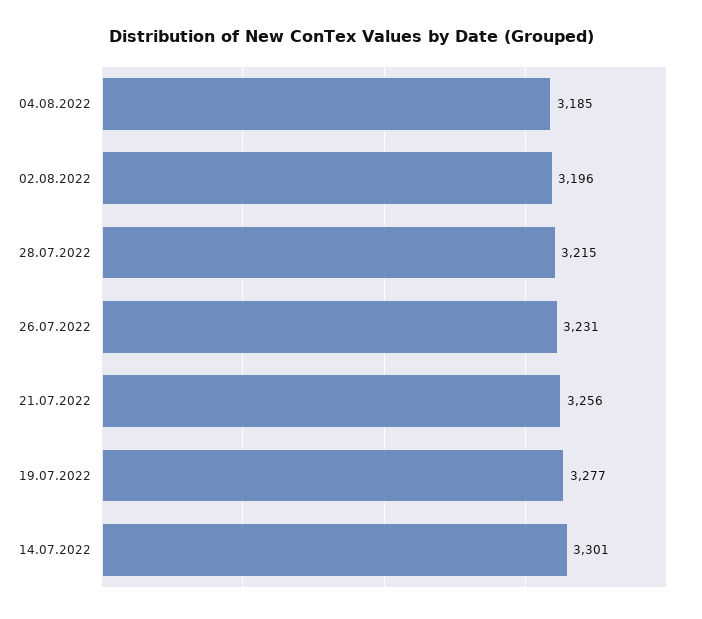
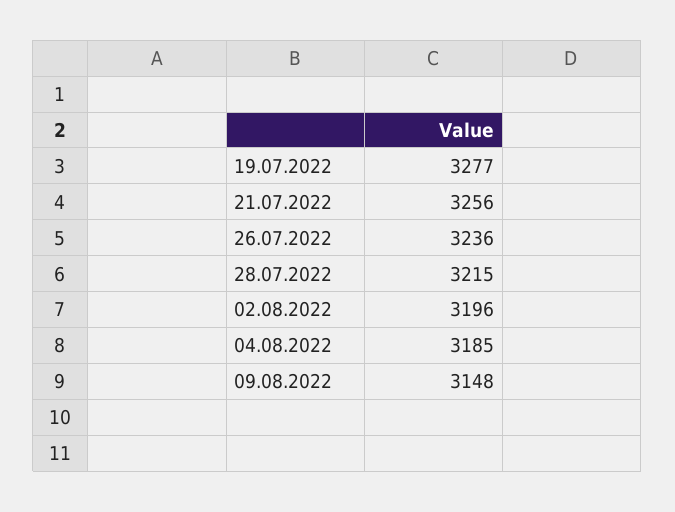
26.07.2022: 3231 -> 3236
14.07.2022: 3301 -> none
09.08.2022: none -> 3148

